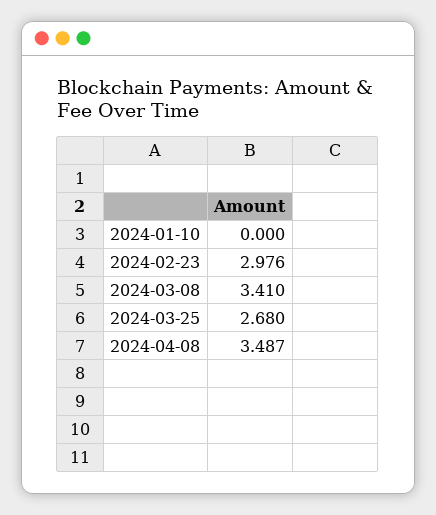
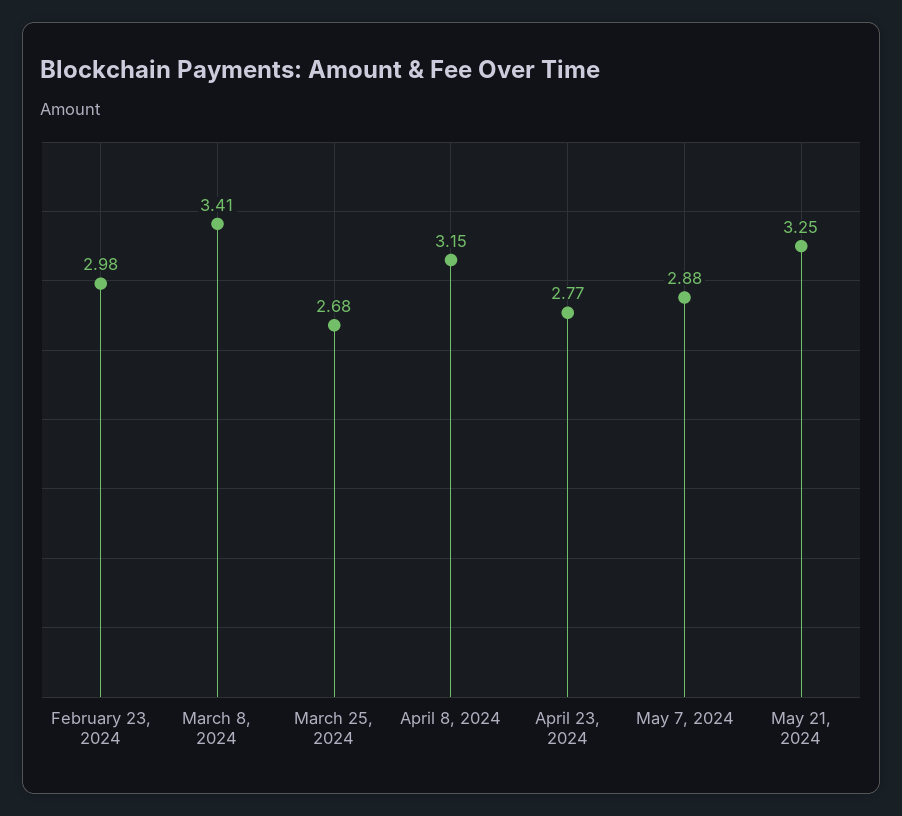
2024-01-10: 0 -> none
2024-04-08: 3.487 -> 3.15
April 23, 2024: none -> 2.77
May 7, 2024: none -> 2.88
May 21, 2024: none -> 3.25

